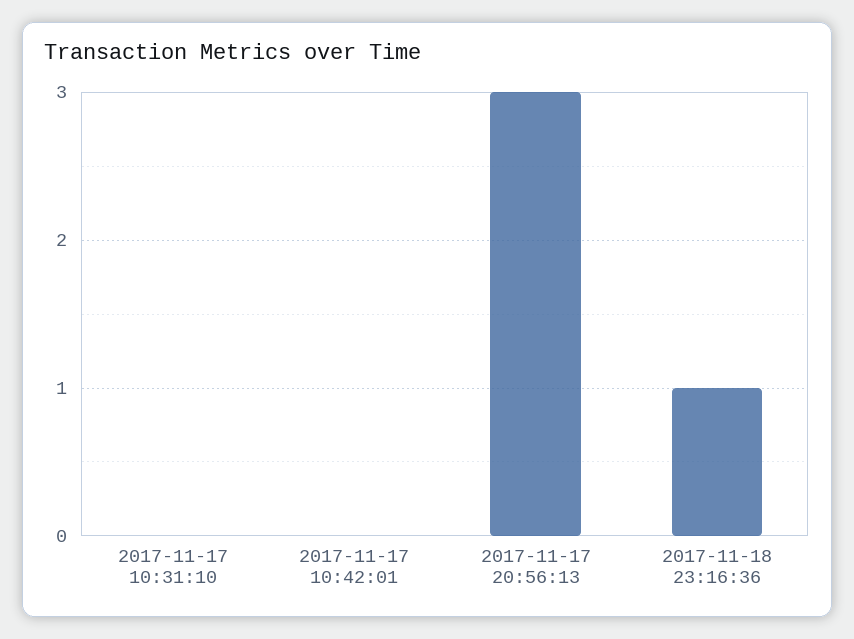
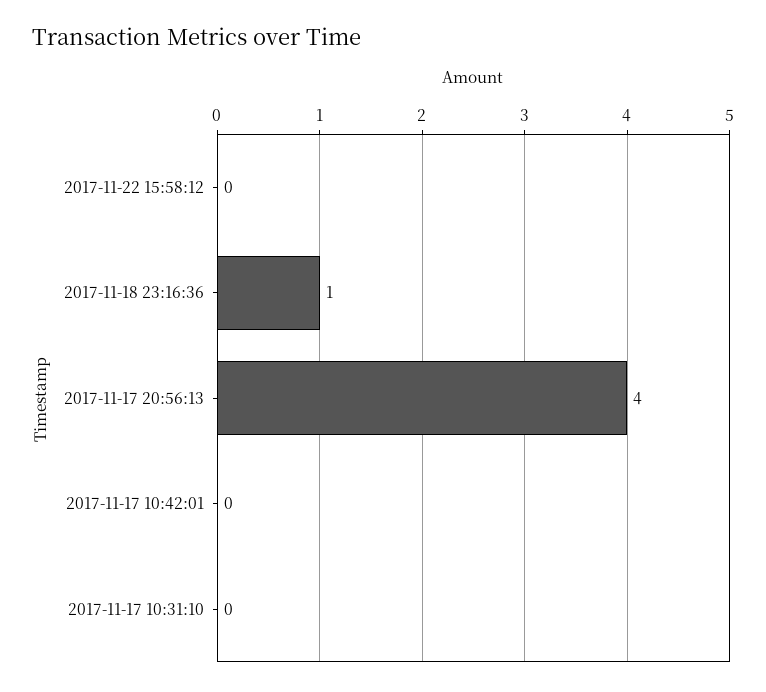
2017-11-17 20:56:13: 3 -> 4
2017-11-22 15:58:12: none -> 0

